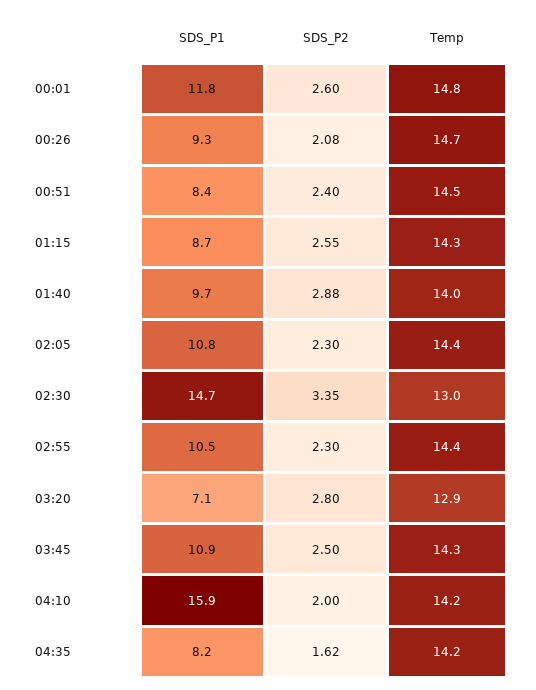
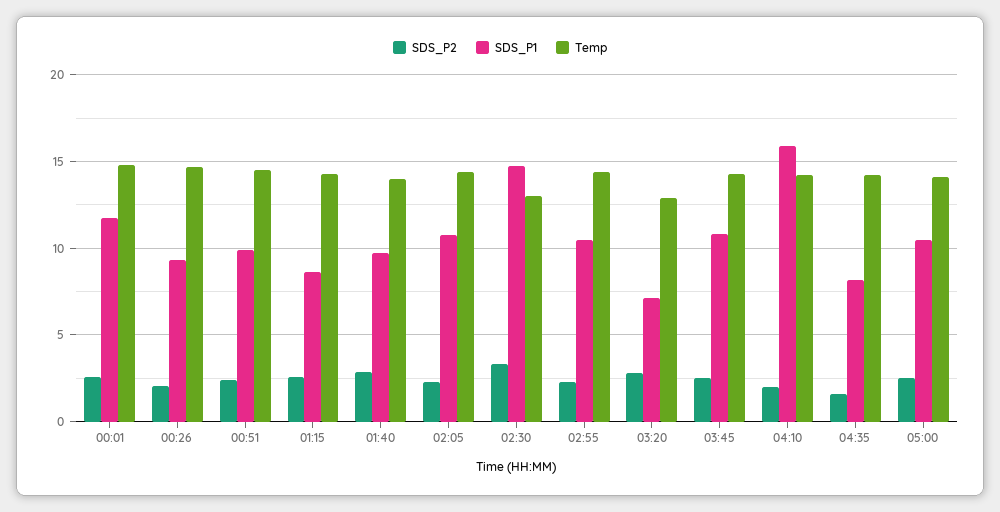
SDS_P1, 00:51: 8.4 -> 10
SDS_P2, 05:00: none -> 2.5
SDS_P1, 05:00: none -> 10.5
Temp, 05:00: none -> 14

